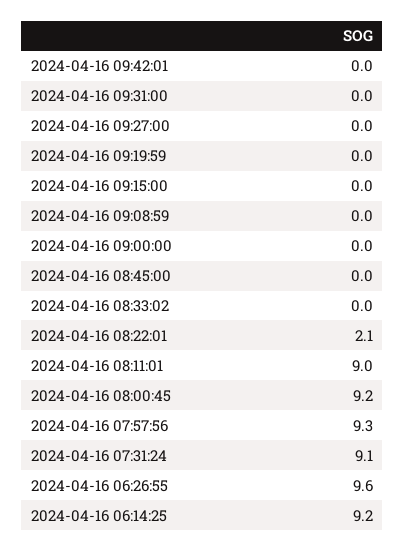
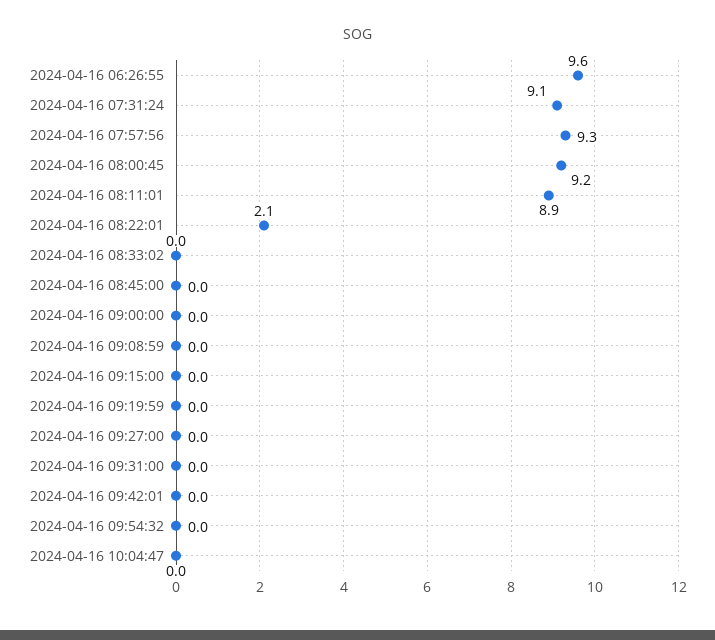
2024-04-16 08:11:01: 9 -> 8.9
2024-04-16 06:14:25: 9.2 -> none
2024-04-16 09:54:32: none -> 0
2024-04-16 10:04:47: none -> 0

